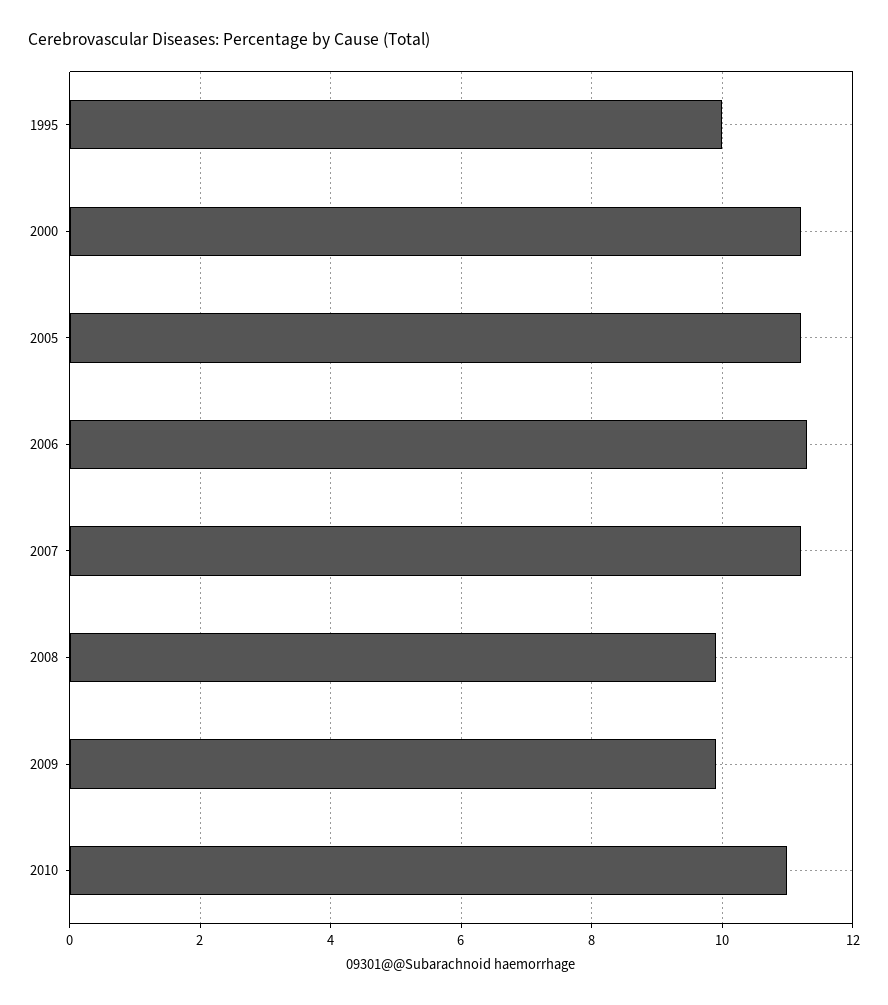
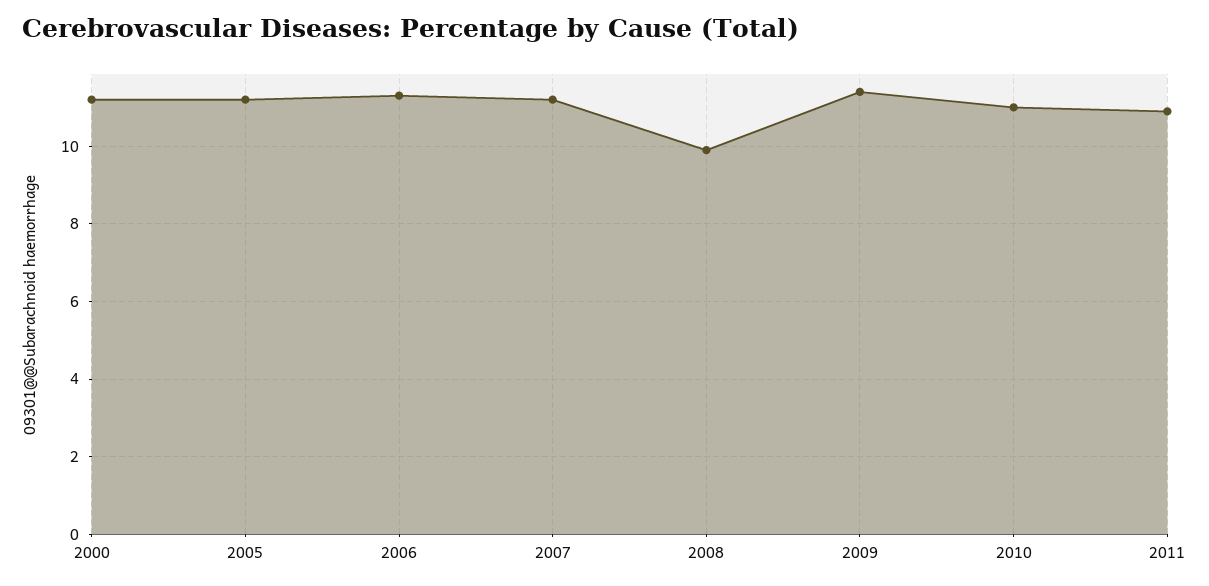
1995: 10 -> none
2009: 10 -> 11.5
2011: none -> 11

